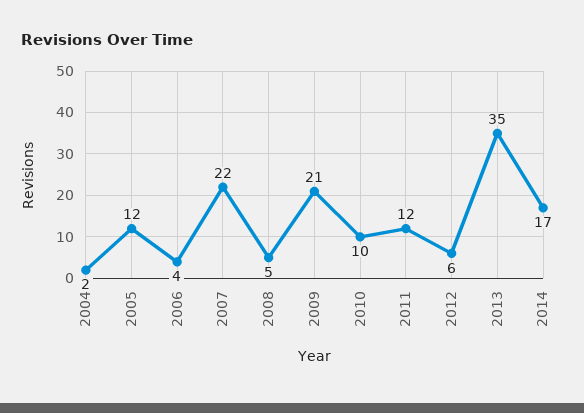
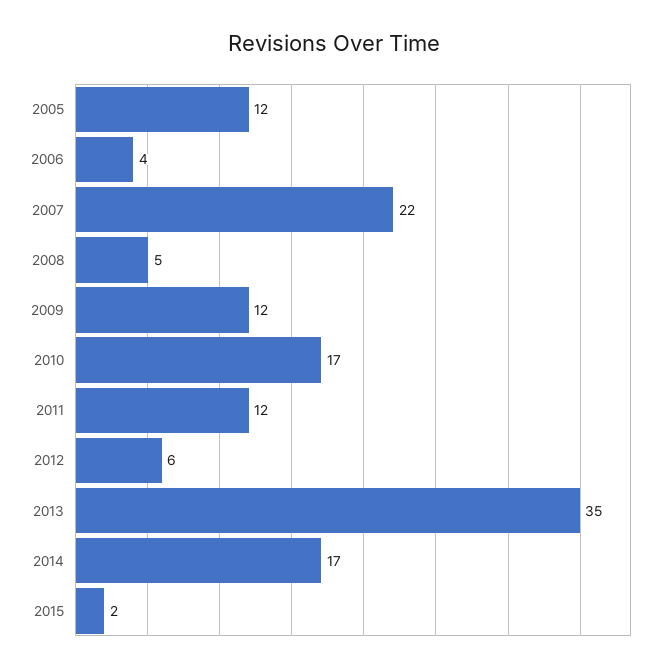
2004: 2 -> none
2009: 21 -> 12
2010: 10 -> 17
2015: none -> 2

